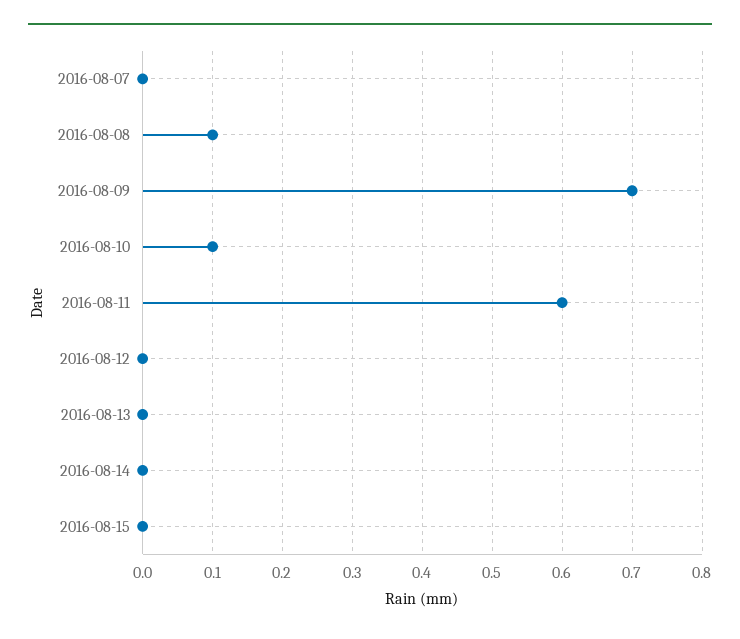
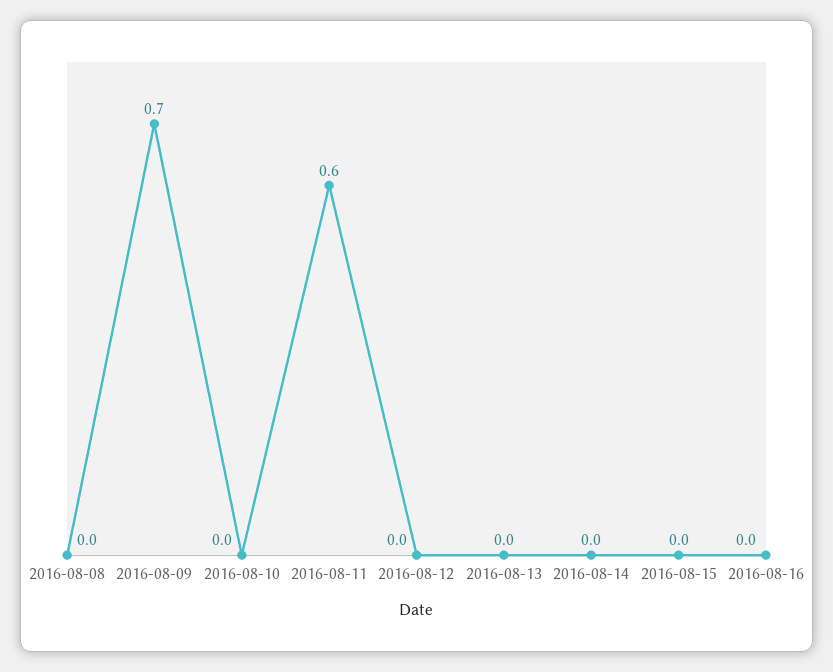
2016-08-07: 0 -> none
2016-08-08: 0.1 -> 0
2016-08-10: 0.1 -> 0
2016-08-16: none -> 0

